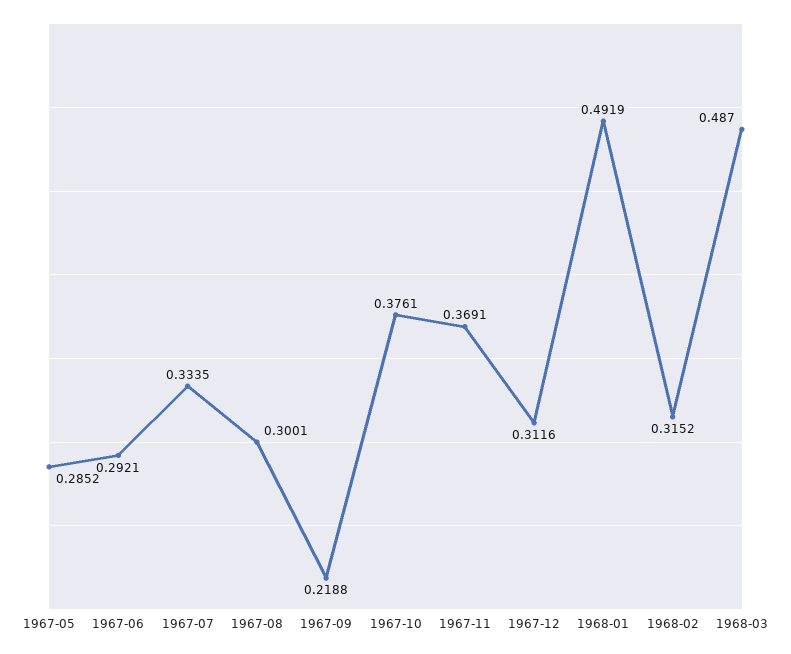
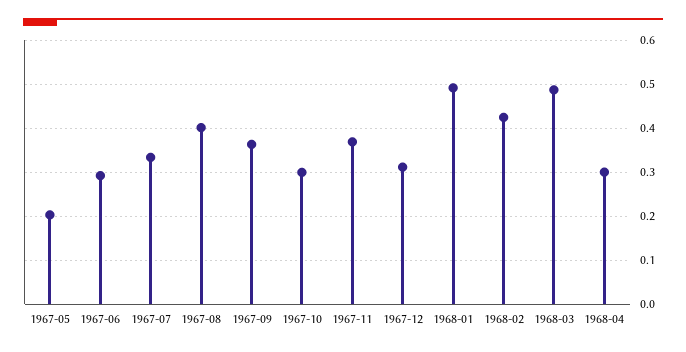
1967-05: 0.2852 -> 0.2
1967-08: 0.3001 -> 0.4
1967-09: 0.2188 -> 0.36
1967-10: 0.3761 -> 0.3
1968-02: 0.3152 -> 0.42
1968-04: none -> 0.3

